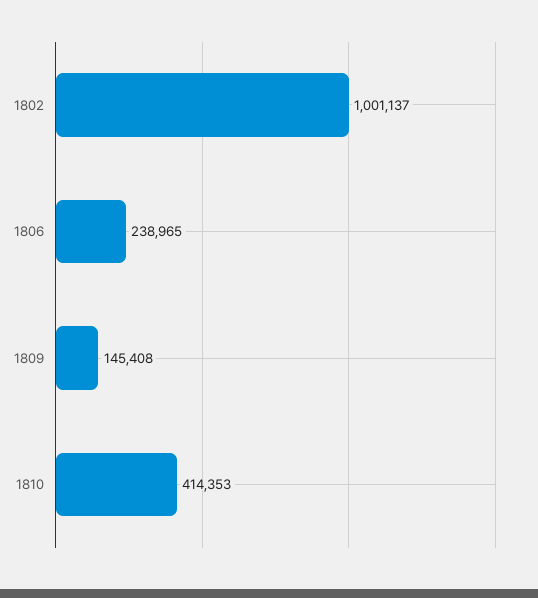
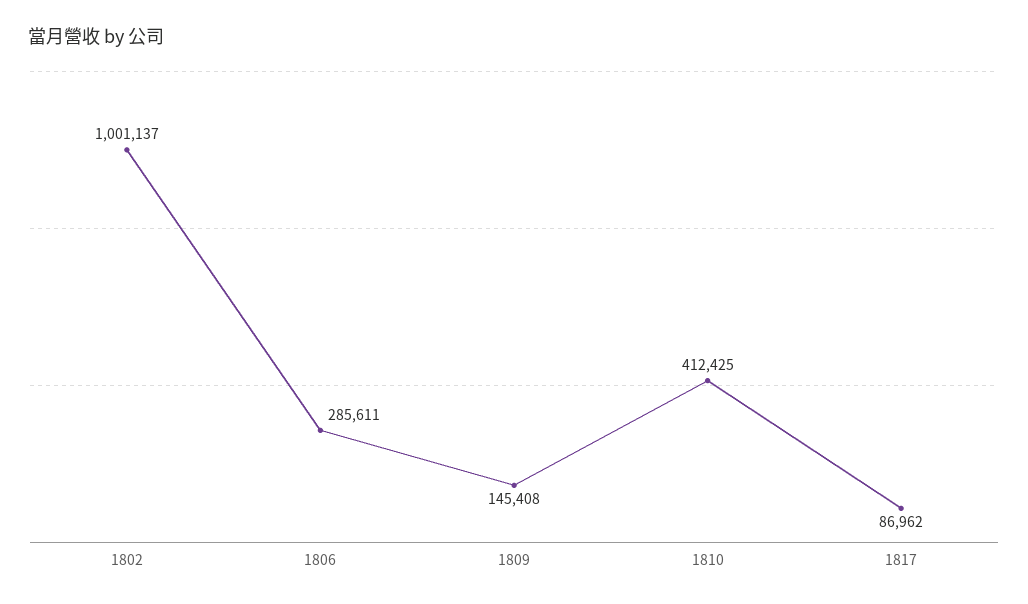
1806: 238965 -> 285611
1810: 414353 -> 412425
1817: none -> 86962

